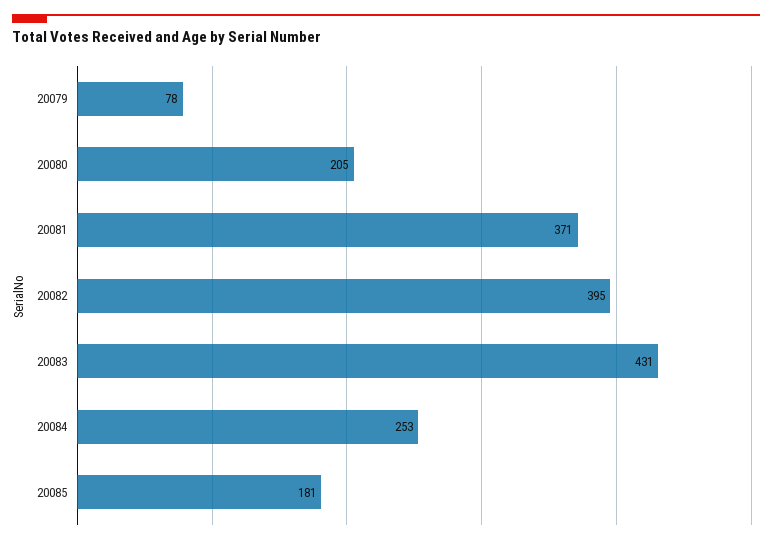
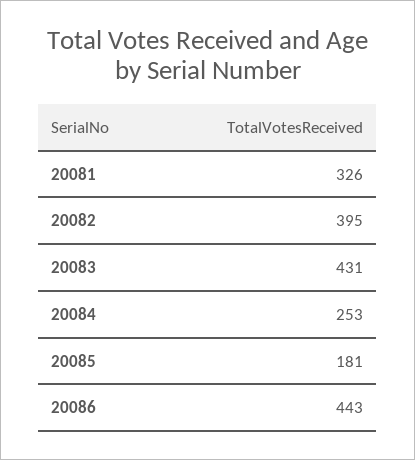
20079: 78 -> none
20080: 205 -> none
20081: 371 -> 326
20086: none -> 443

